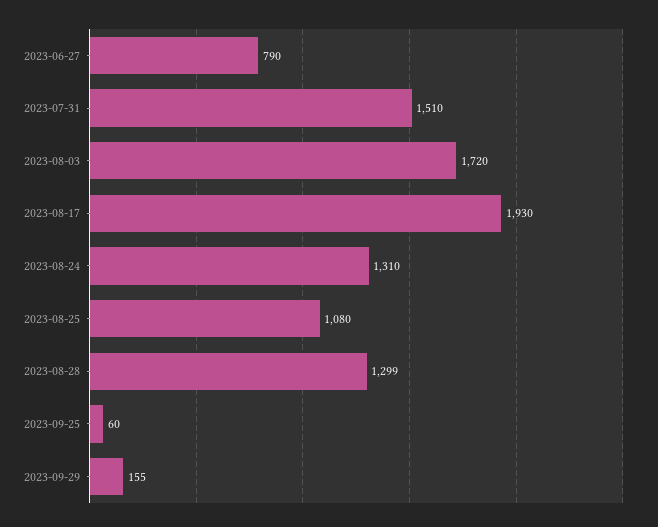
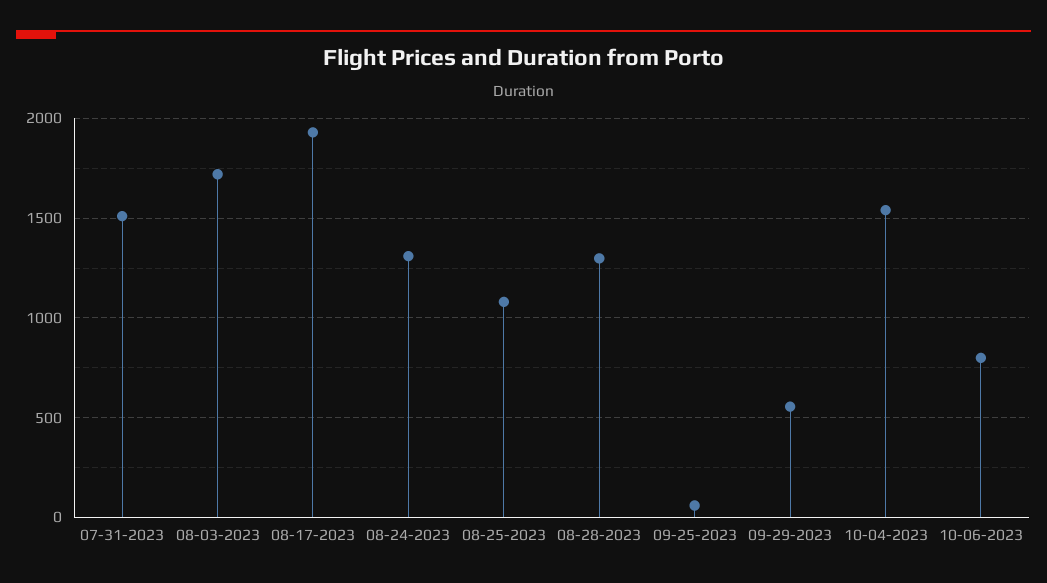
2023-06-27: 790 -> none
2023-09-29: 155 -> 550
10-04-2023: none -> 1550
10-06-2023: none -> 800

